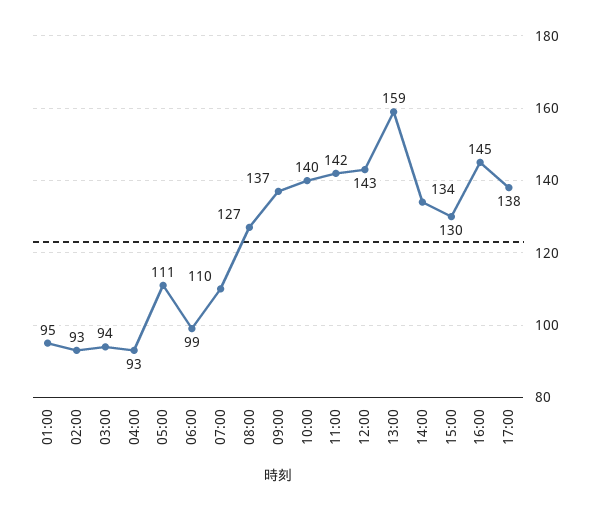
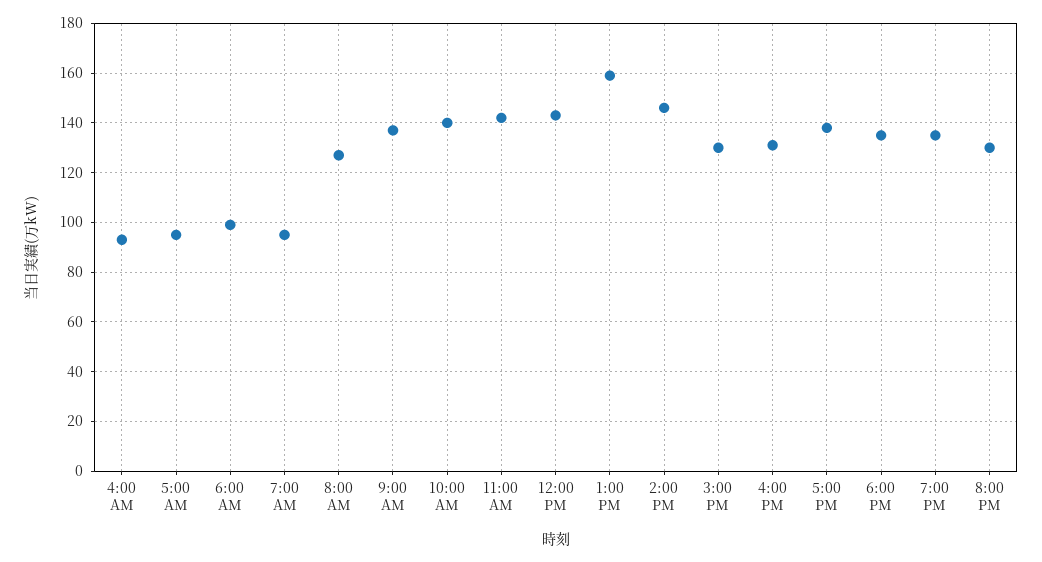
01:00: 95 -> none
02:00: 93 -> none
03:00: 94 -> none
05:00: 111 -> 95
07:00: 110 -> 95
14:00: 134 -> 145
16:00: 145 -> 130
6:00 PM: none -> 135
7:00 PM: none -> 135
8:00 PM: none -> 130

